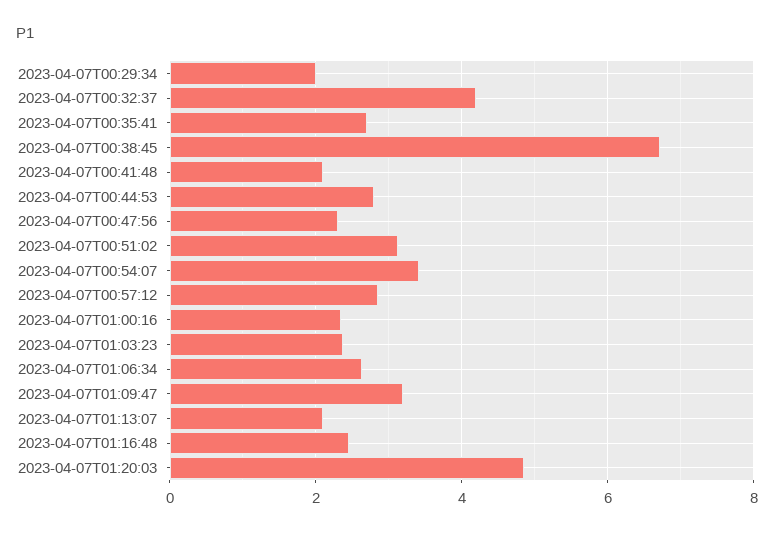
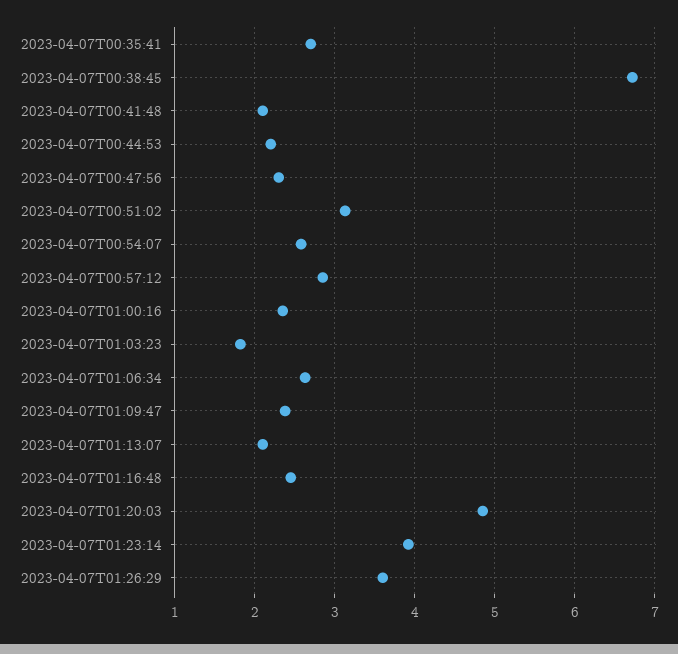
2023-04-07T00:29:34: 2 -> none
2023-04-07T00:32:37: 4.2 -> none
2023-04-07T00:44:53: 2.8 -> 2.2
2023-04-07T00:54:07: 3.4 -> 2.6
2023-04-07T01:03:23: 2.4 -> 1.8
2023-04-07T01:09:47: 3.2 -> 2.4
2023-04-07T01:23:14: none -> 3.9
2023-04-07T01:26:29: none -> 3.6

